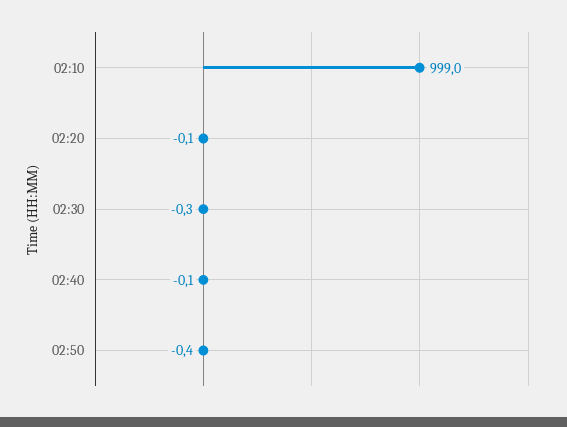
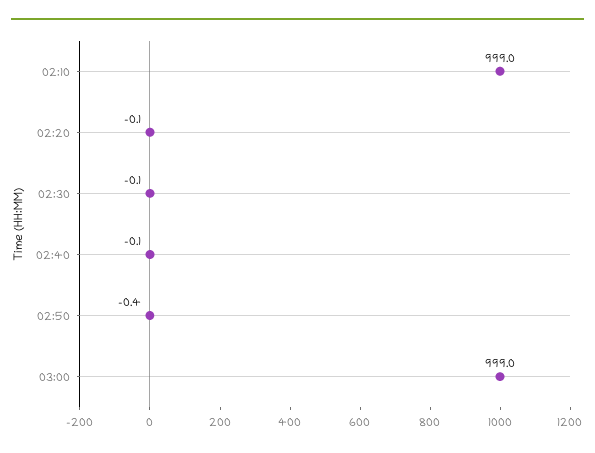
02:30: -0.3 -> -0.1
03:00: none -> 999

